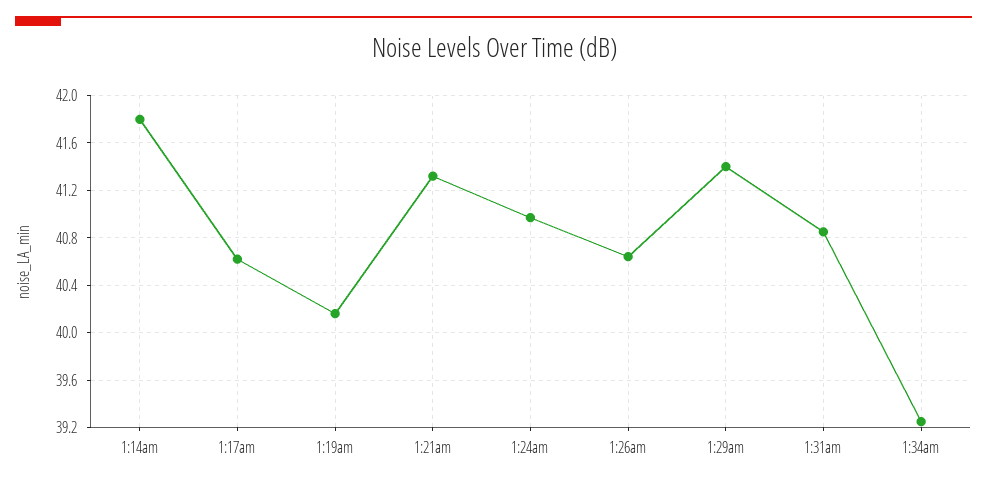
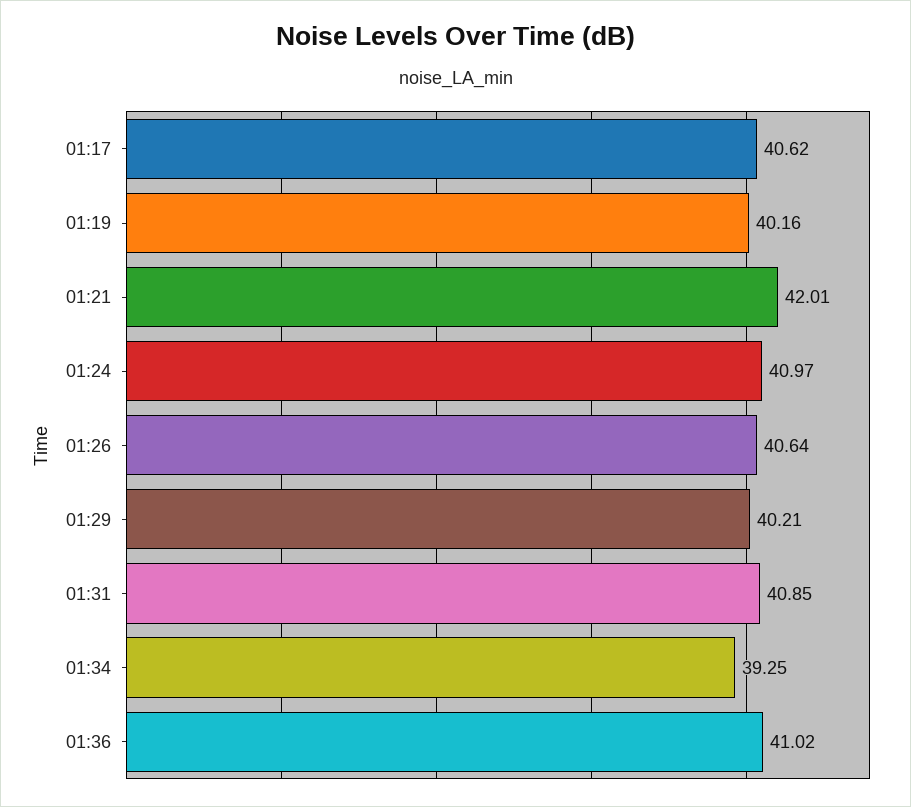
1:14am: 41.8 -> none
1:21am: 41.3 -> 42.01
1:29am: 41.4 -> 40.21
01:36: none -> 41.02

